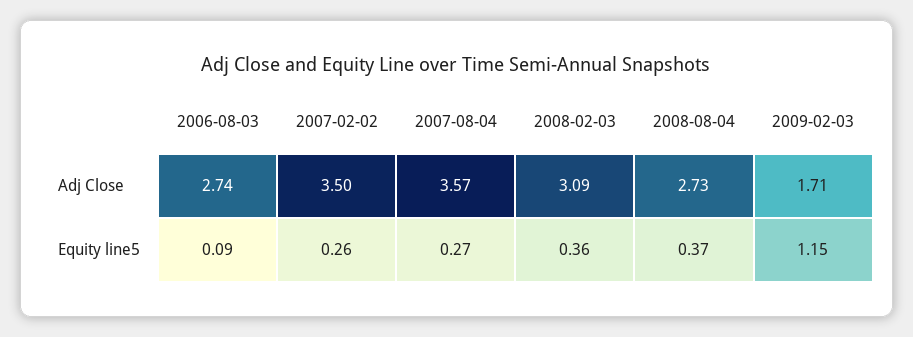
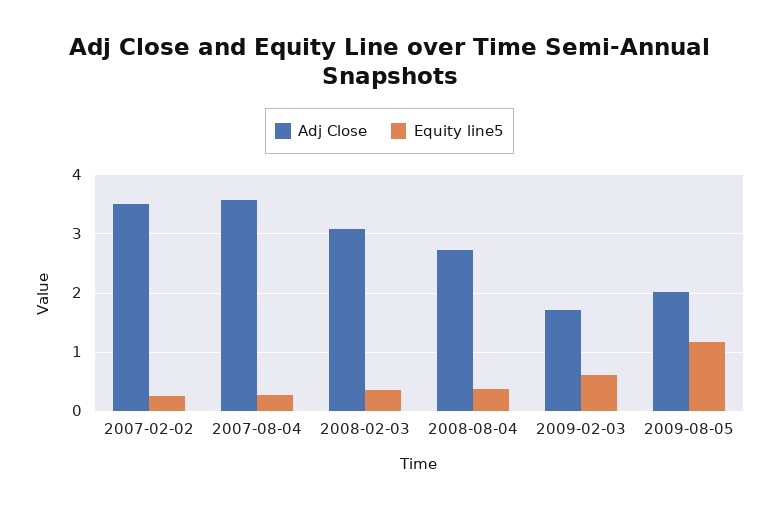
Adj Close, 2006-08-03: 2.74 -> none
Equity line5, 2006-08-03: 0.09 -> none
Equity line5, 2009-02-03: 1.15 -> 0.6
Adj Close, 2009-08-05: none -> 2
Equity line5, 2009-08-05: none -> 1.2

